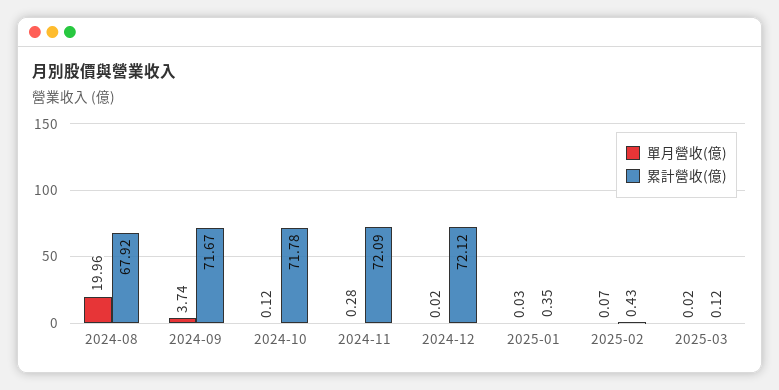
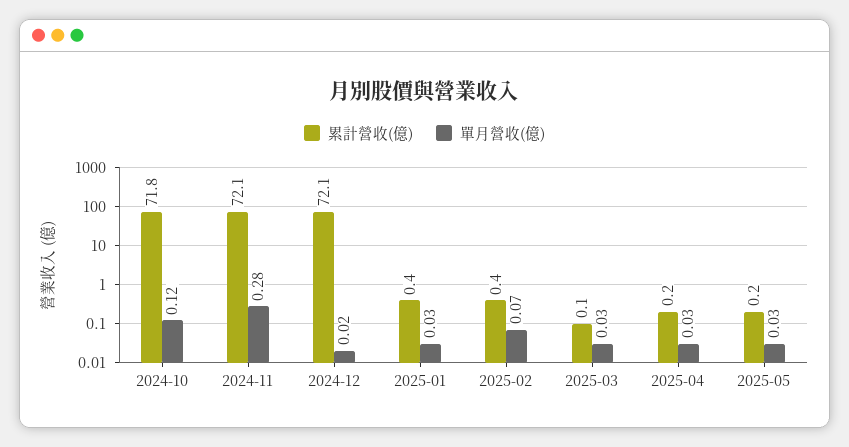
單月營收(億), 2024-08: 19.96 -> none
累計營收(億), 2024-08: 67.92 -> none
單月營收(億), 2024-09: 3.74 -> none
累計營收(億), 2024-09: 71.67 -> none
單月營收(億), 2025-03: 0.02 -> 0.03
累計營收(億), 2025-04: none -> 0.2
單月營收(億), 2025-04: none -> 0.03
累計營收(億), 2025-05: none -> 0.2
單月營收(億), 2025-05: none -> 0.03

